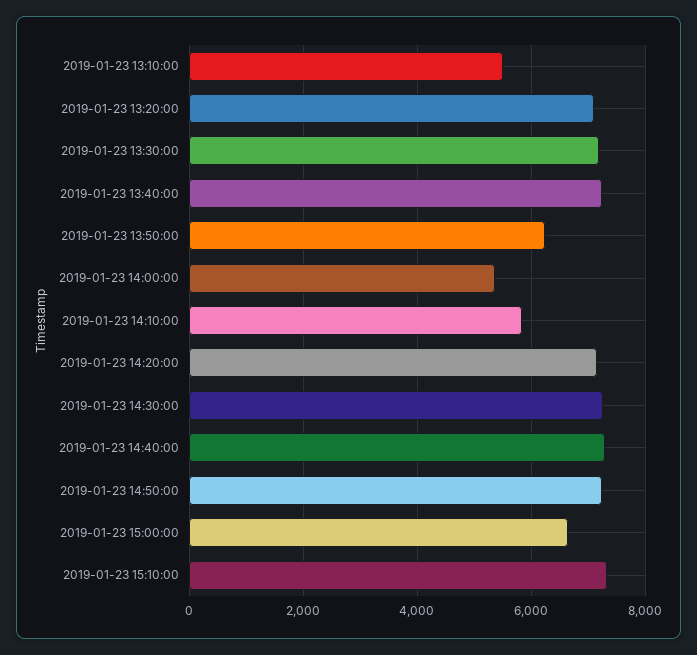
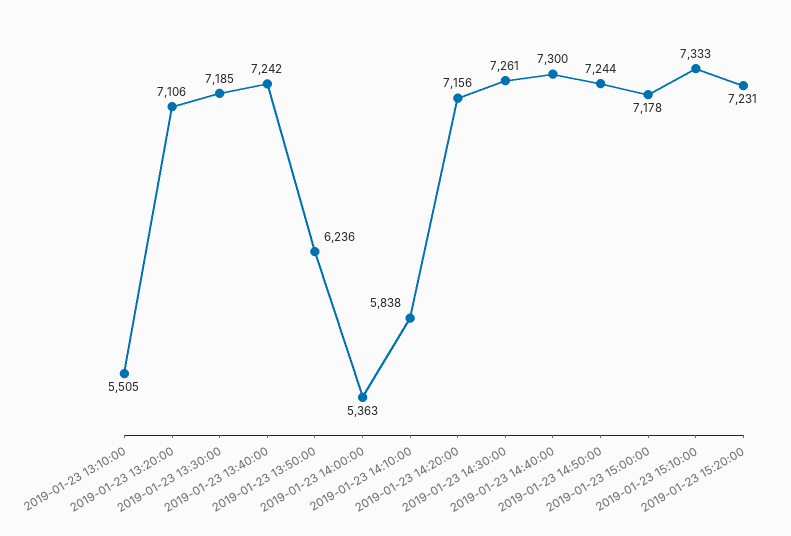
2019-01-23 15:00:00: 6600 -> 7178
2019-01-23 15:20:00: none -> 7231

